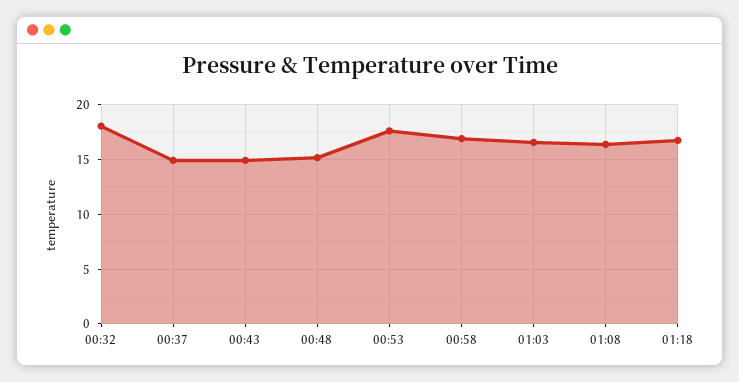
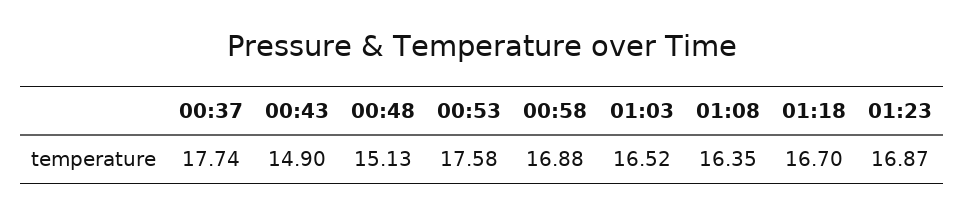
00:32: 18 -> none
00:37: 15 -> 17.74
01:23: none -> 16.87

